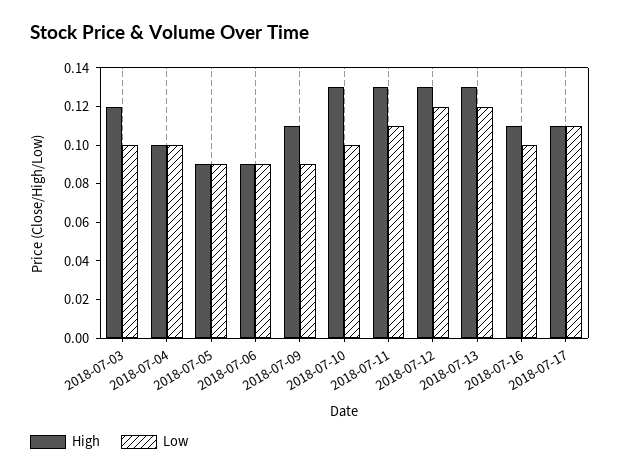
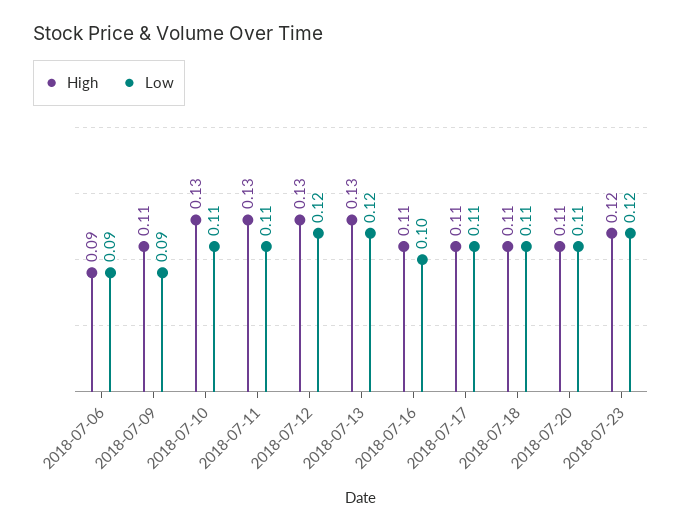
High, 2018-07-03: 0.12 -> none
Low, 2018-07-03: 0.1 -> none
High, 2018-07-04: 0.1 -> none
Low, 2018-07-04: 0.1 -> none
High, 2018-07-05: 0.09 -> none
Low, 2018-07-05: 0.09 -> none
Low, 2018-07-10: 0.1 -> 0.11
High, 2018-07-18: none -> 0.11
Low, 2018-07-18: none -> 0.11
High, 2018-07-20: none -> 0.11
Low, 2018-07-20: none -> 0.11
High, 2018-07-23: none -> 0.12
Low, 2018-07-23: none -> 0.12

